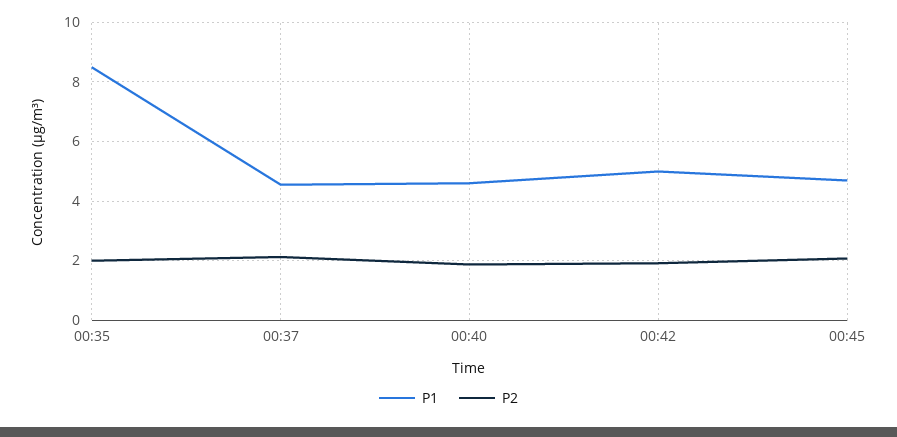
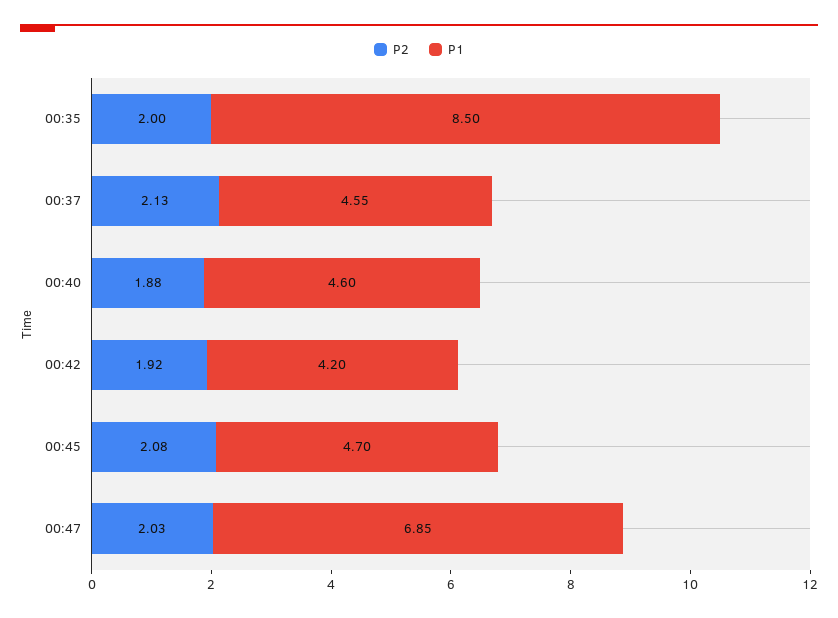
P1, 00:42: 5 -> 4.2
P2, 00:47: none -> 2.03
P1, 00:47: none -> 6.85

